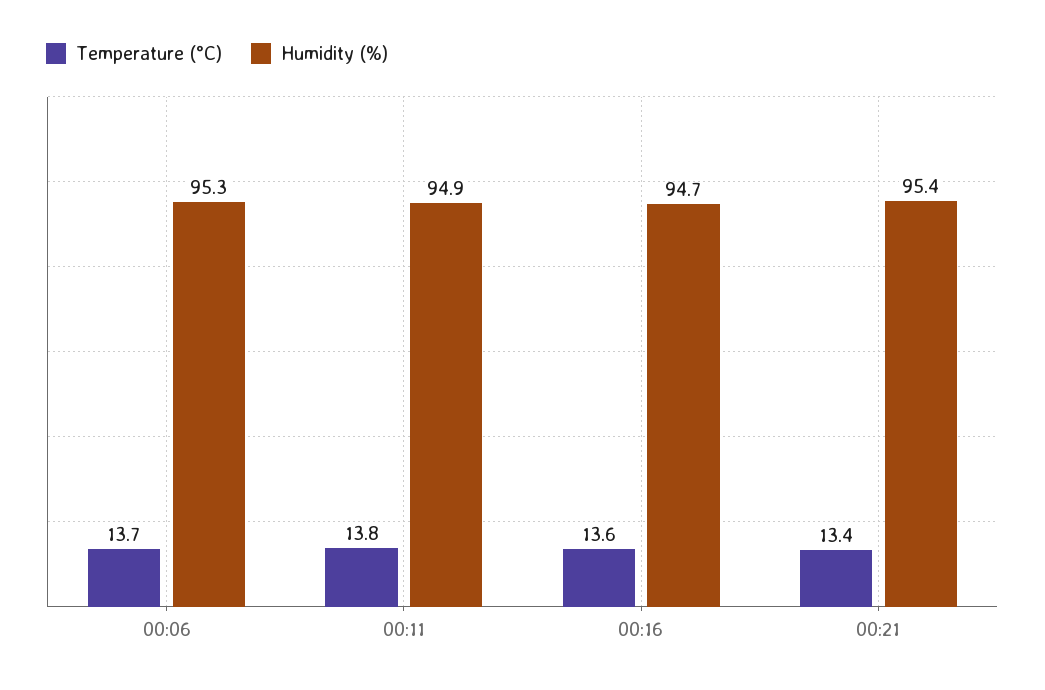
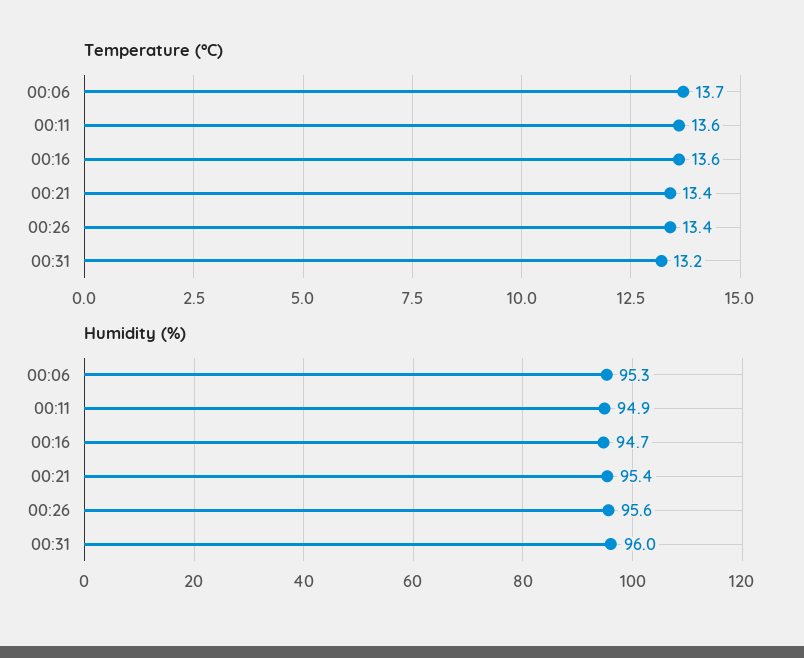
Temperature (°C), 00:11: 13.8 -> 13.6
Temperature (°C), 00:26: none -> 13.4
Temperature (°C), 00:31: none -> 13.2
Humidity (%), 00:26: none -> 95.6
Humidity (%), 00:31: none -> 96

